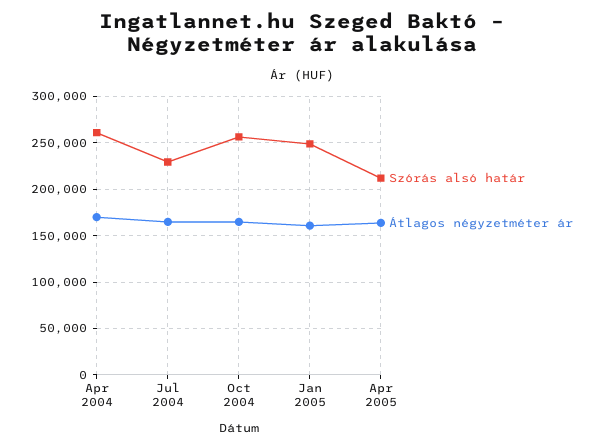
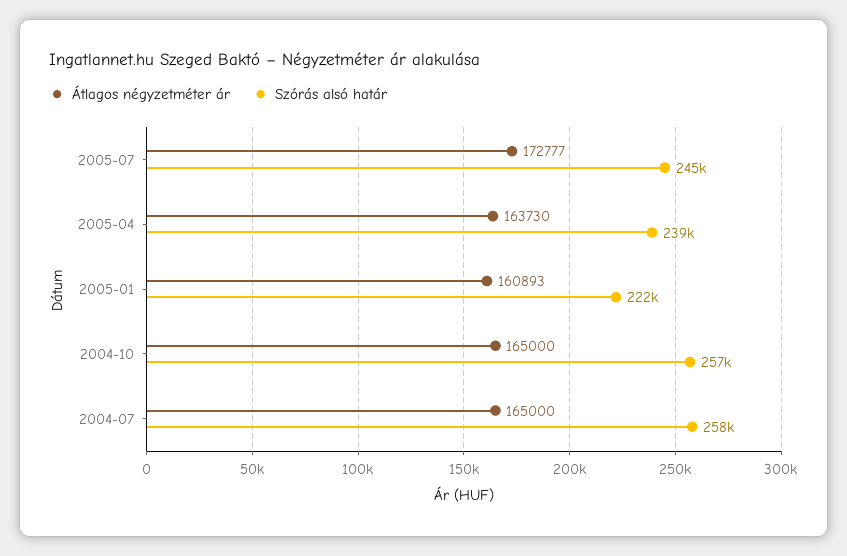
Szórás alsó határ, Apr 2004: 260000 -> none
Átlagos négyzetméter ár, Apr 2004: 170000 -> none
Szórás alsó határ, Jul 2004: 230000 -> 258000
Szórás alsó határ, Jan 2005: 250000 -> 222000
Szórás alsó határ, Apr 2005: 210000 -> 239000
Átlagos négyzetméter ár, 2005-07: none -> 172777
Szórás alsó határ, 2005-07: none -> 245000

